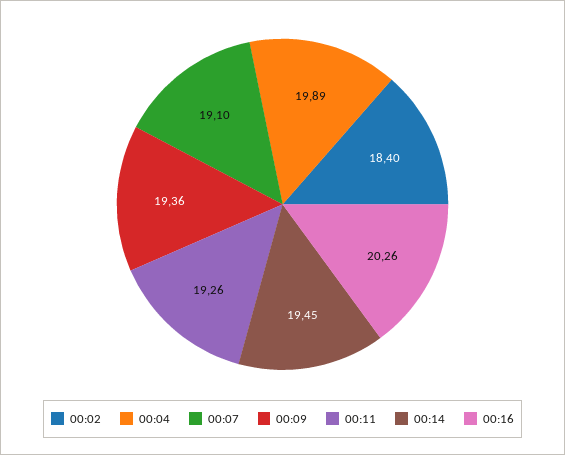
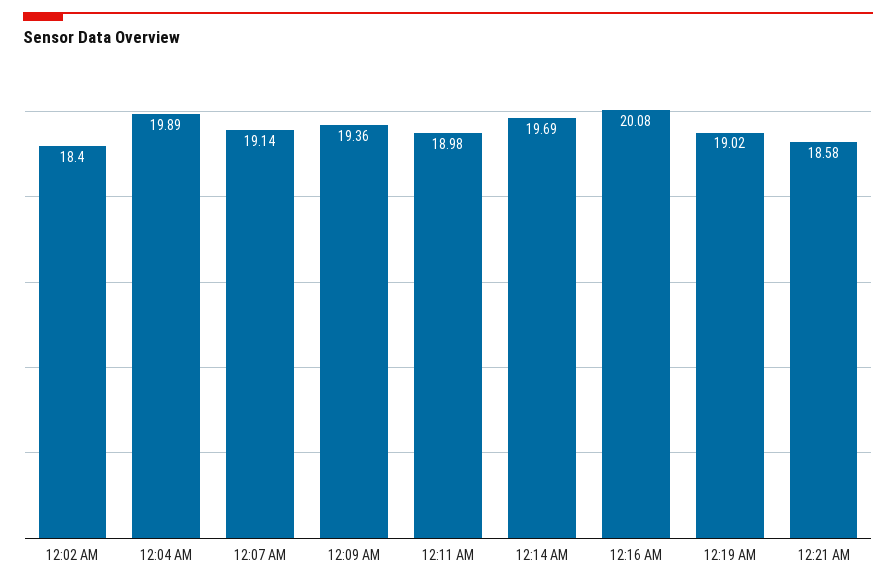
00:07: 19.1 -> 19.14
00:11: 19.26 -> 18.98
00:14: 19.45 -> 19.69
00:16: 20.26 -> 20.08
12:19 AM: none -> 19.02
12:21 AM: none -> 18.58

